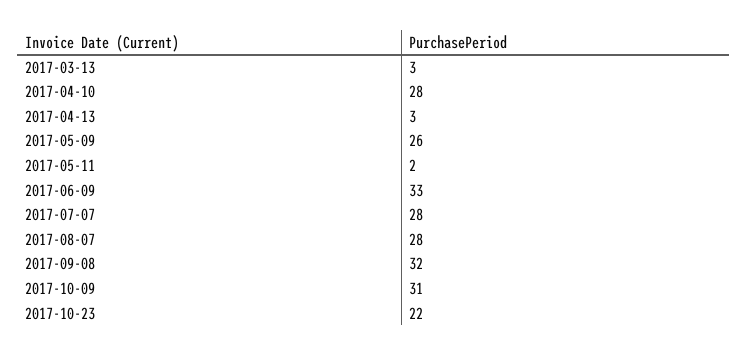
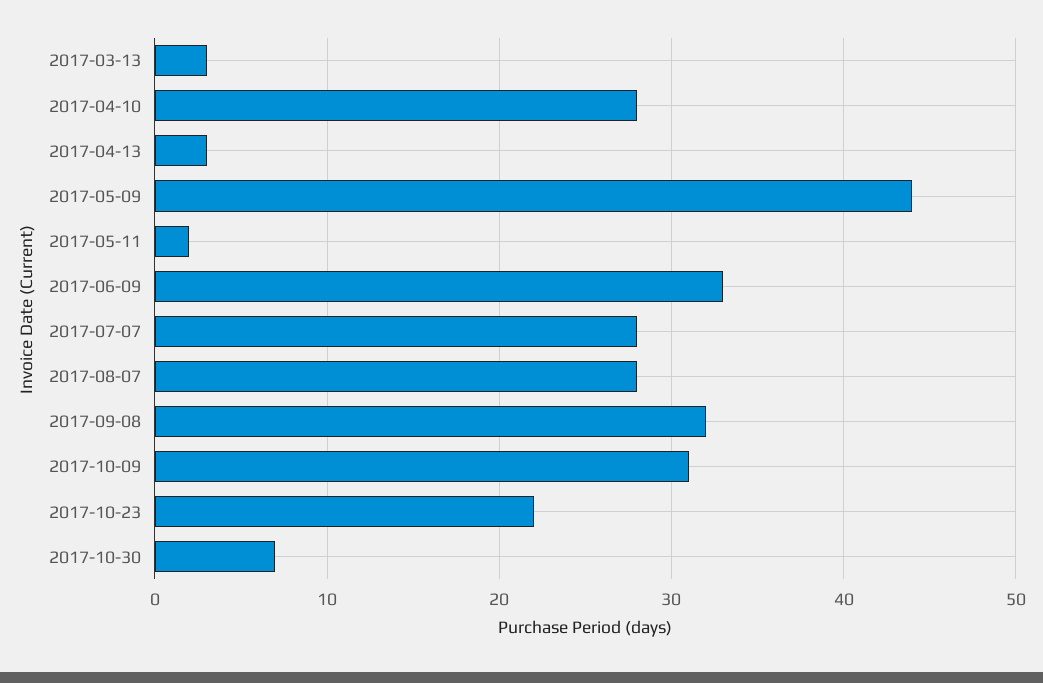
2017-05-09: 26 -> 44
2017-10-30: none -> 7

